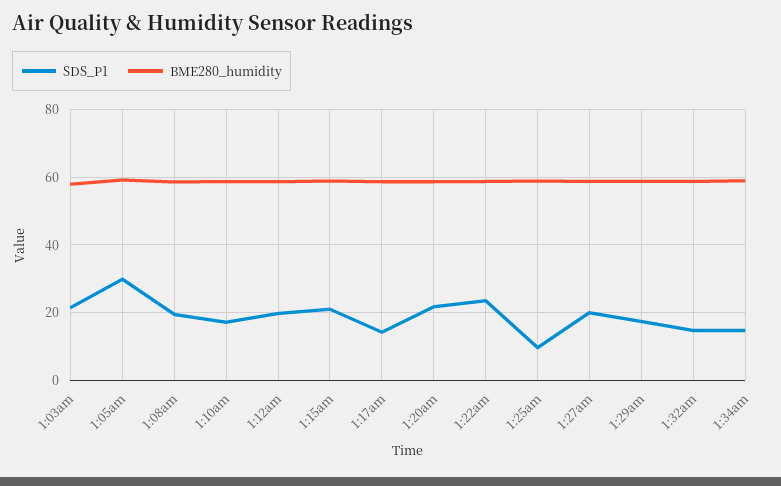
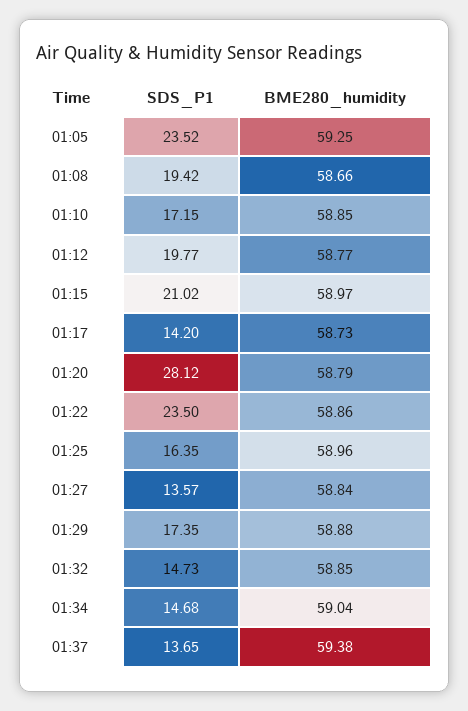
SDS_P1, 1:03am: 22 -> none
BME280_humidity, 1:03am: 58 -> none
SDS_P1, 1:05am: 30 -> 23.52
SDS_P1, 1:20am: 22 -> 28.12
SDS_P1, 1:25am: 10 -> 16.35
SDS_P1, 1:27am: 20 -> 13.57
SDS_P1, 01:37: none -> 13.65
BME280_humidity, 01:37: none -> 59.38

